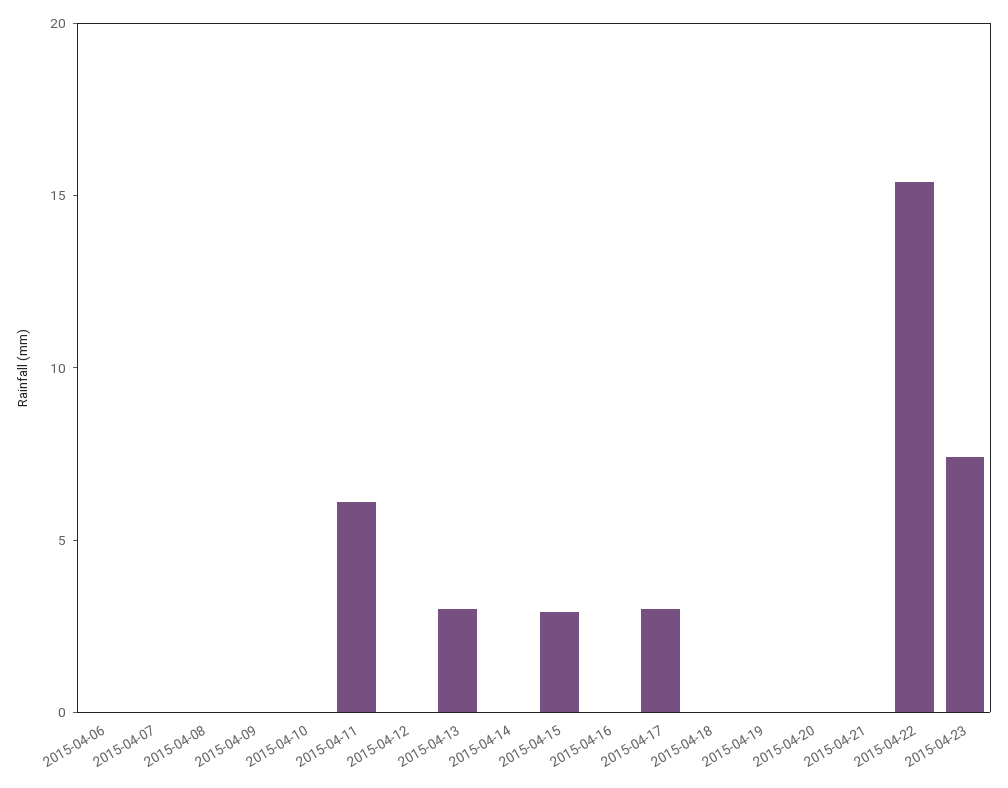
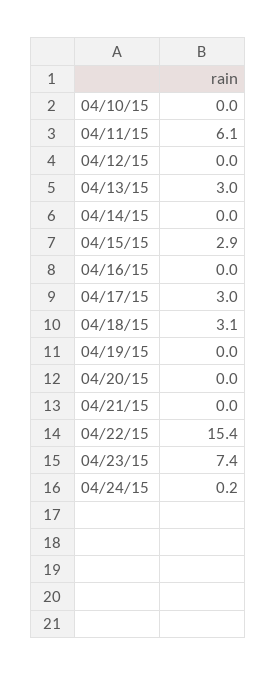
2015-04-06: 0 -> none
2015-04-07: 0 -> none
2015-04-08: 0 -> none
2015-04-09: 0 -> none
2015-04-18: 0 -> 3.1
04/24/15: none -> 0.2

